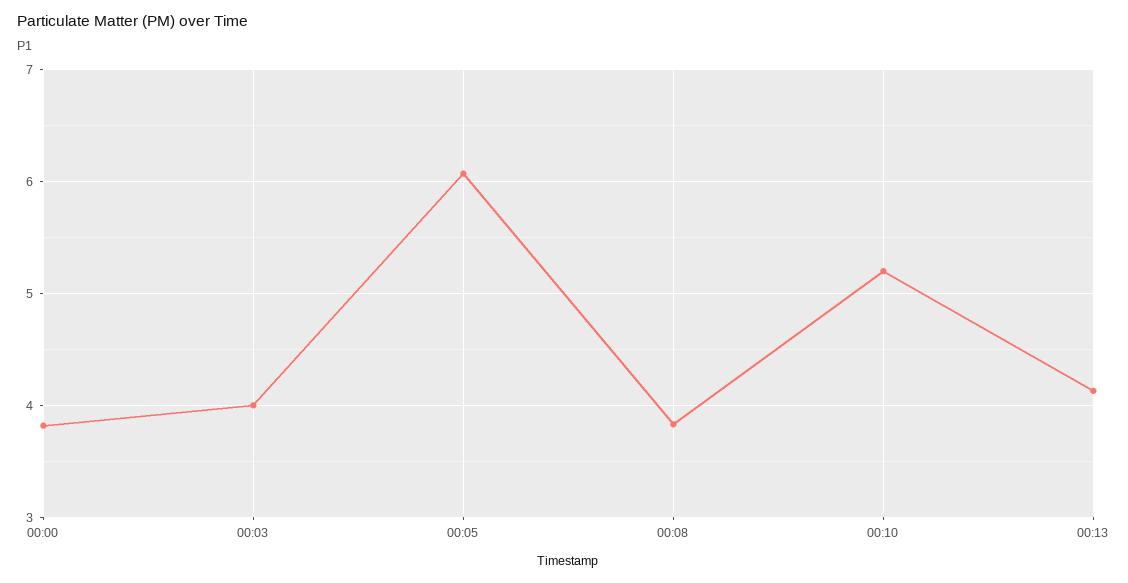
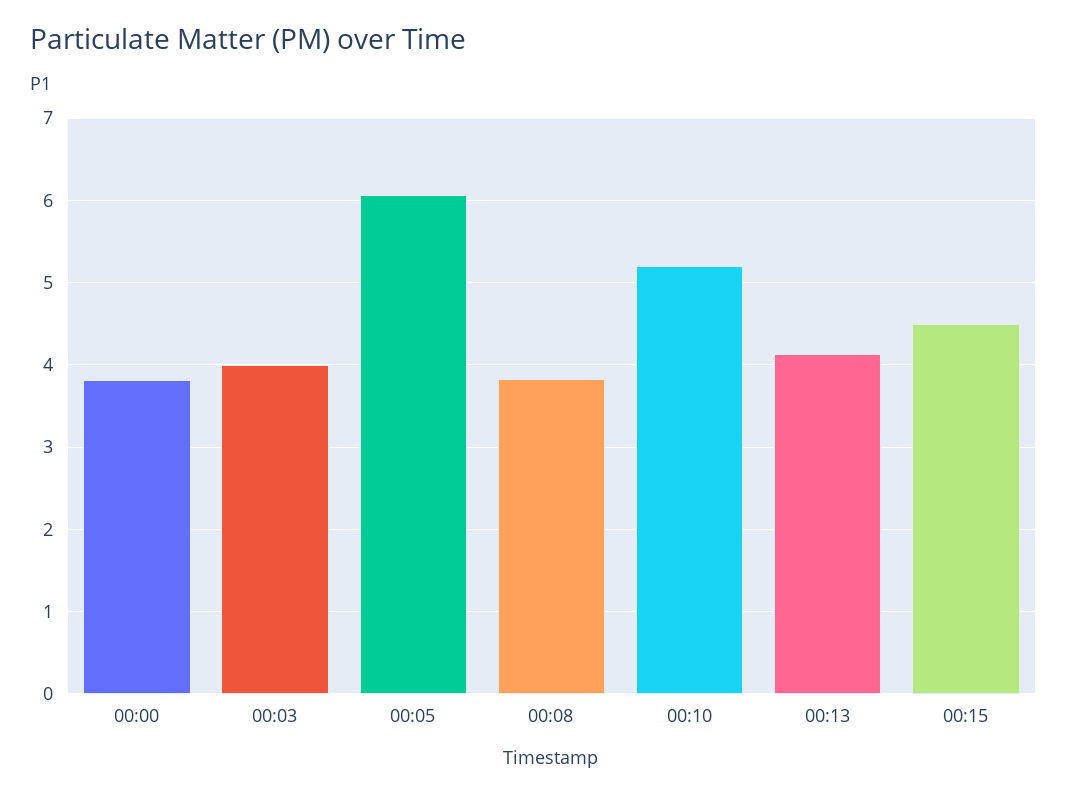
00:15: none -> 4.5

